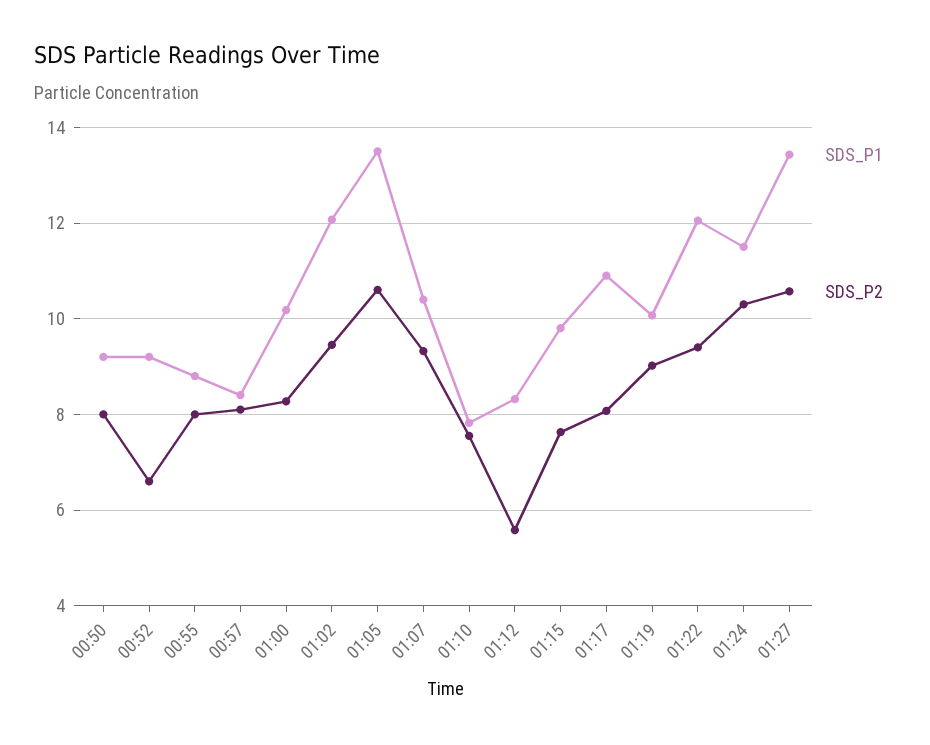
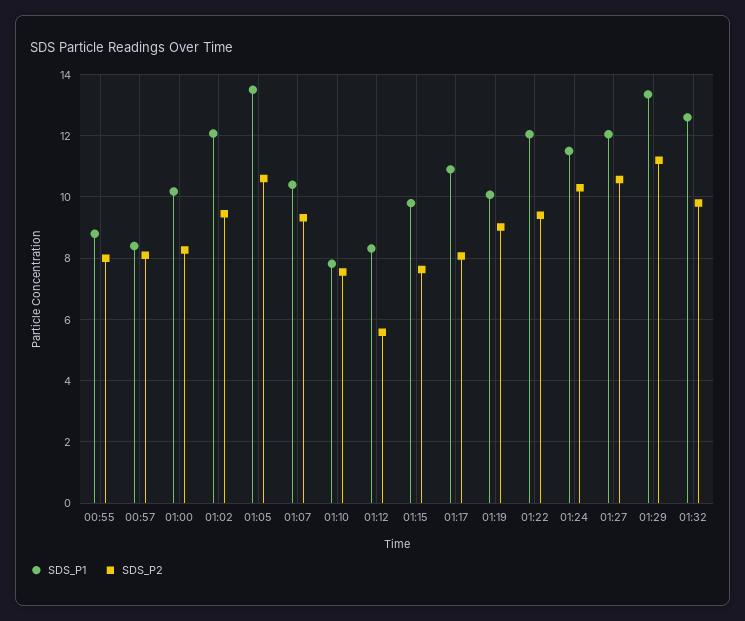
SDS_P1, 00:50: 9.2 -> none
SDS_P2, 00:50: 8 -> none
SDS_P1, 00:52: 9.2 -> none
SDS_P2, 00:52: 6.6 -> none
SDS_P1, 01:27: 13.4 -> 12
SDS_P1, 01:29: none -> 13.4
SDS_P2, 01:29: none -> 11.2
SDS_P1, 01:32: none -> 12.6
SDS_P2, 01:32: none -> 9.8

